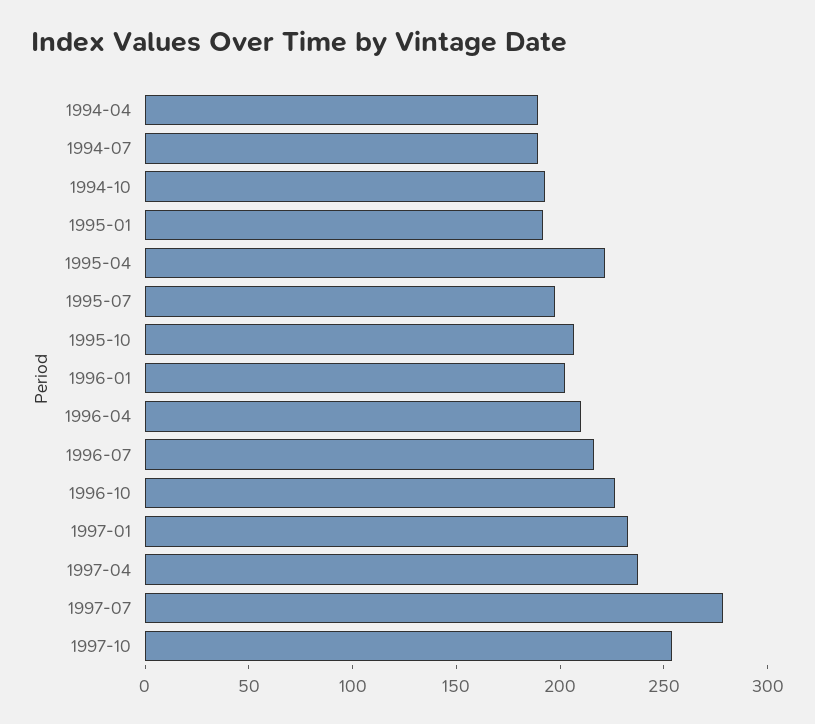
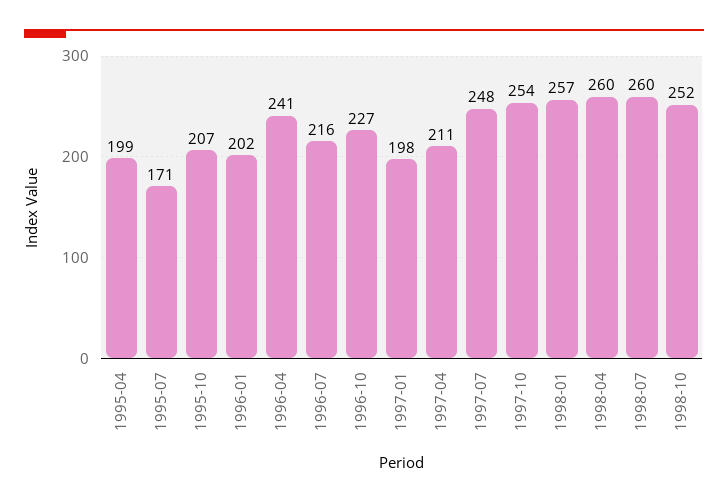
1994-04: 190 -> none
1994-07: 190 -> none
1994-10: 190 -> none
1995-01: 190 -> none
1995-04: 220 -> 199
1995-07: 200 -> 171
1996-04: 210 -> 241
1997-01: 230 -> 198
1997-04: 240 -> 211
1997-07: 280 -> 248
1998-01: none -> 257
1998-04: none -> 260
1998-07: none -> 260
1998-10: none -> 252

